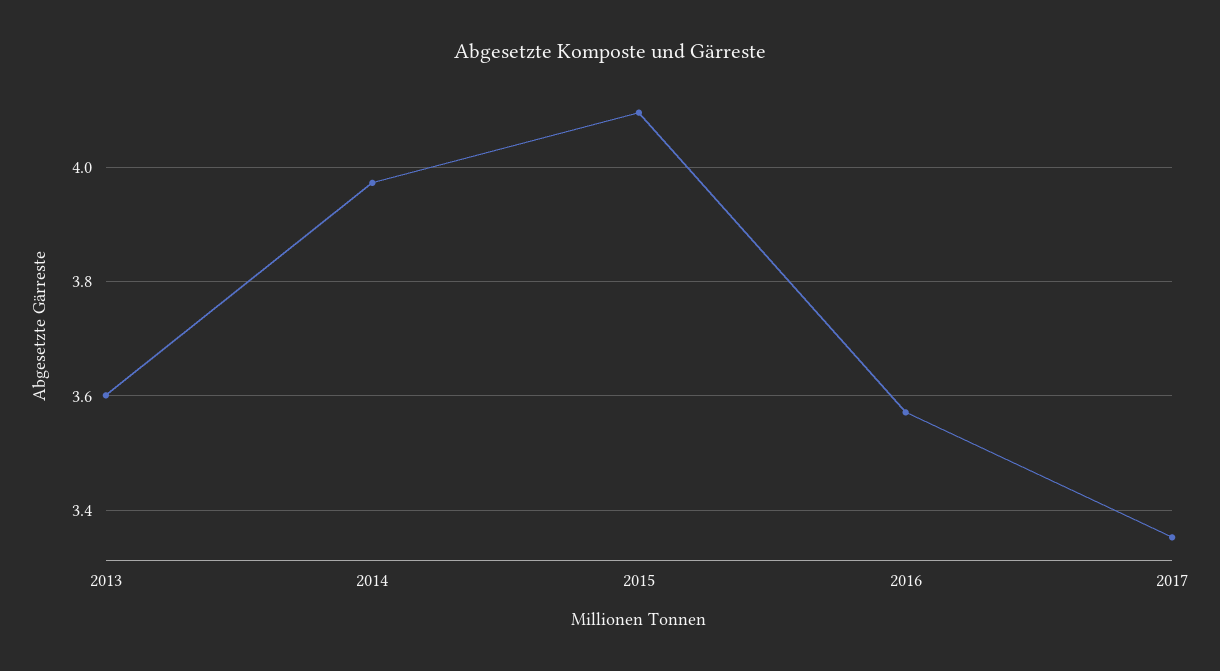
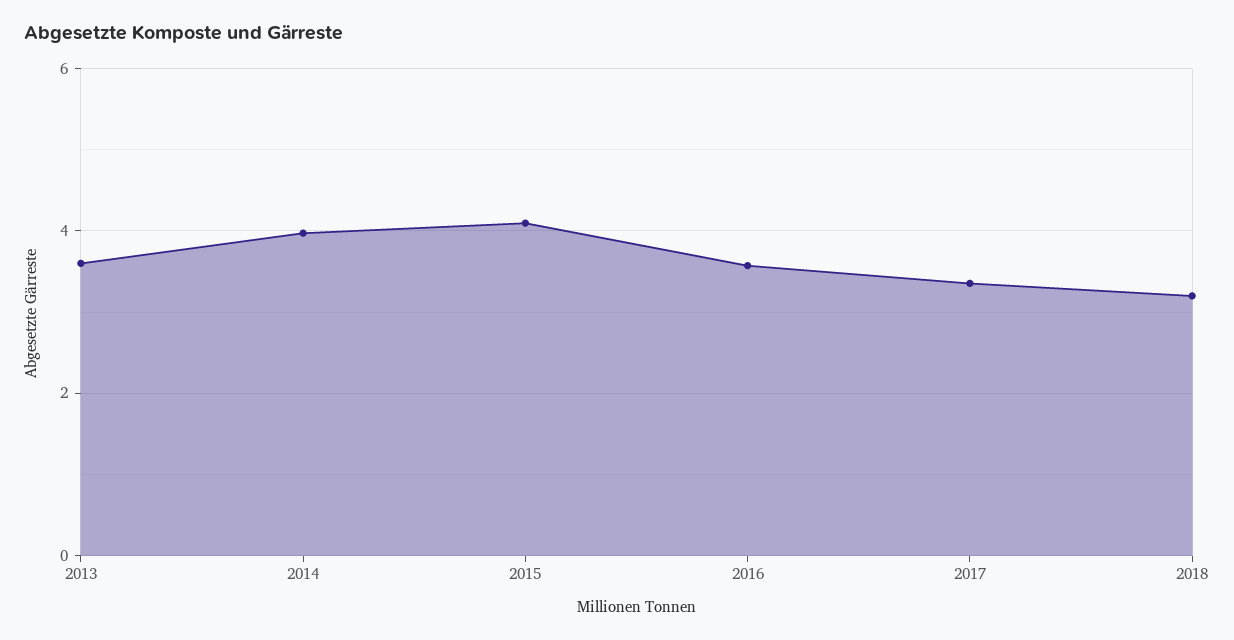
2018: none -> 3.2

